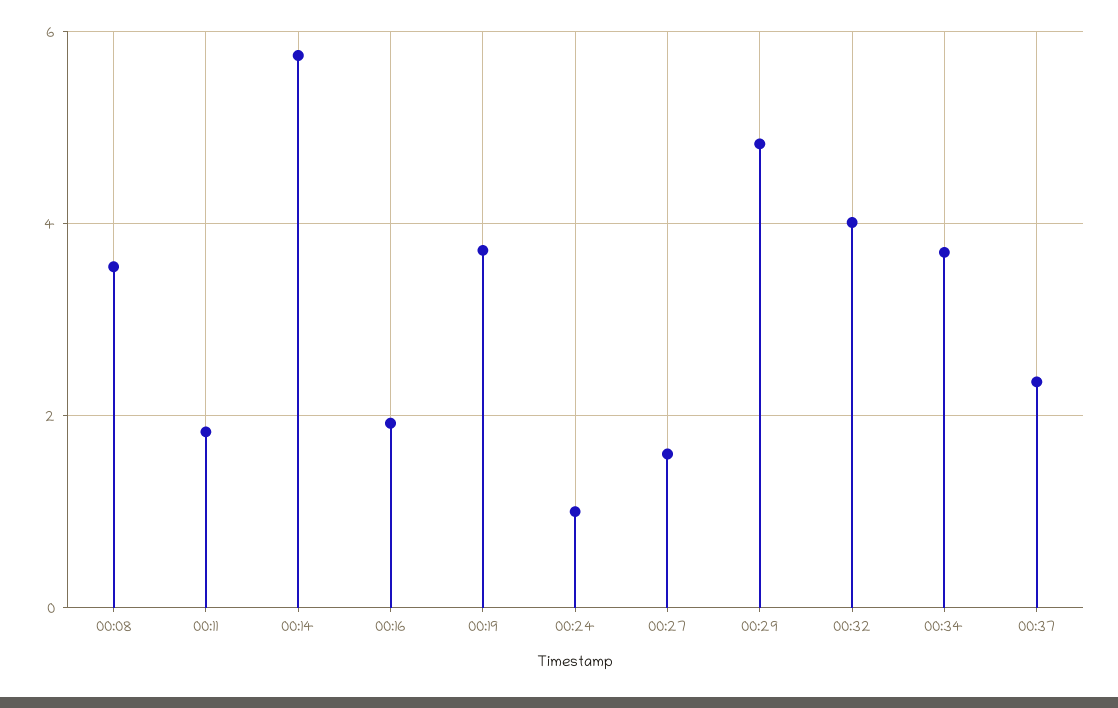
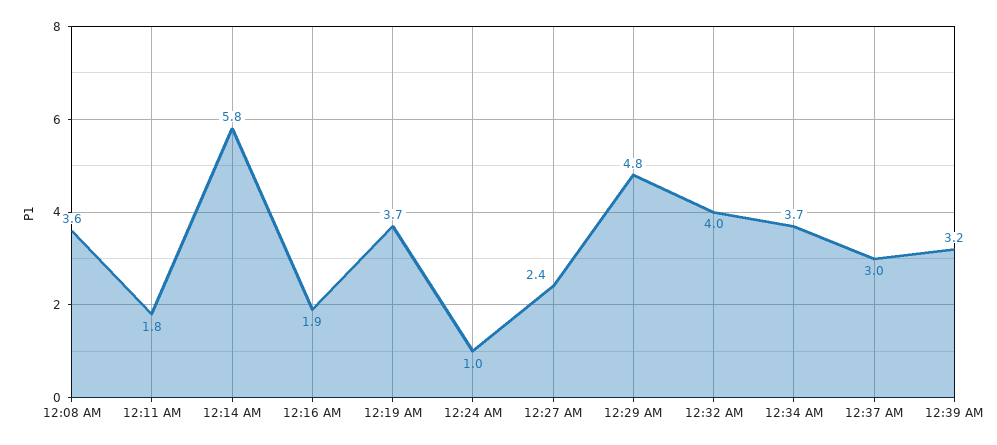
00:27: 1.6 -> 2.4
00:37: 2.4 -> 3
12:39 AM: none -> 3.2

